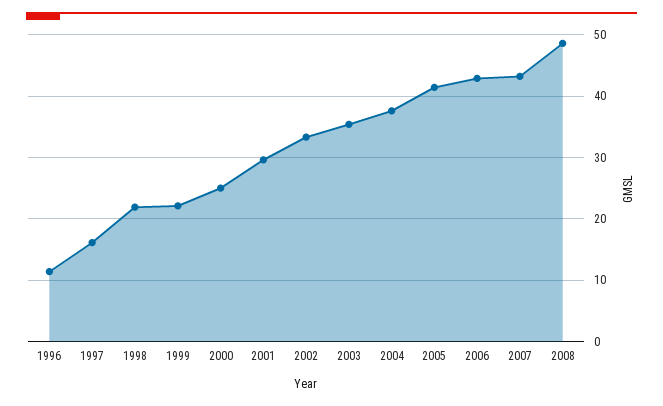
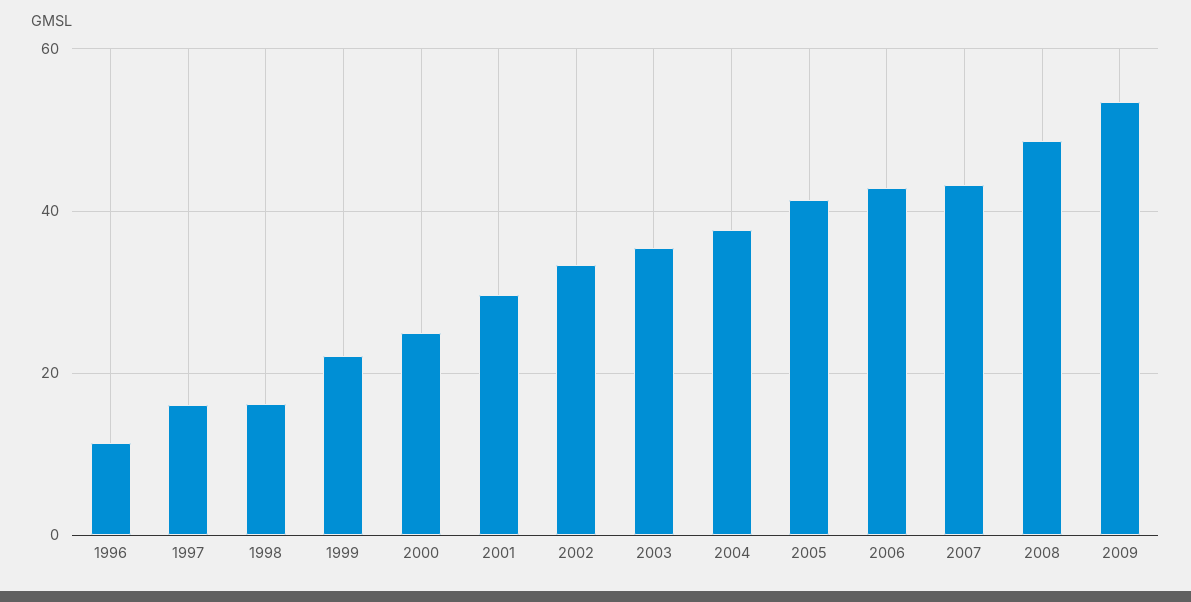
1998: 22 -> 16
2009: none -> 54

